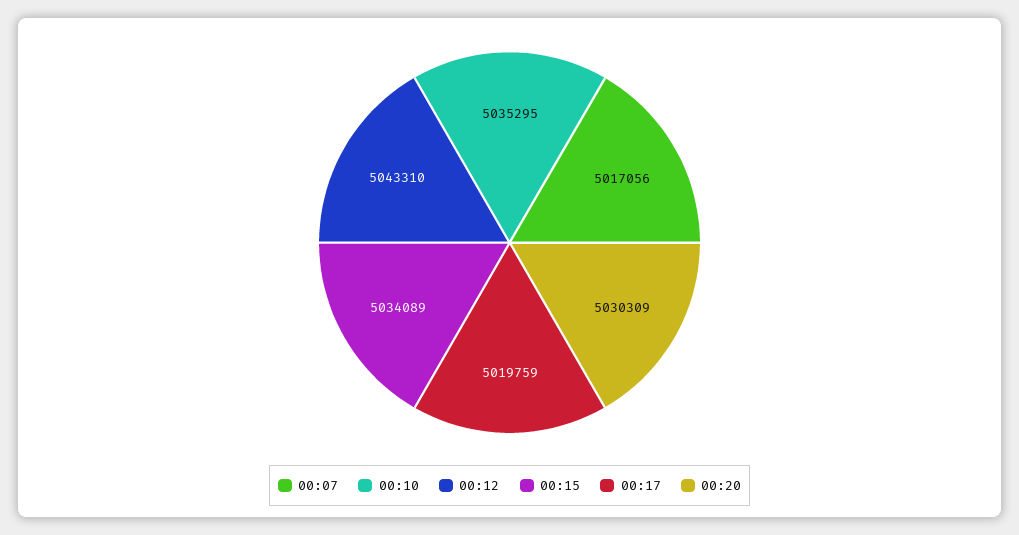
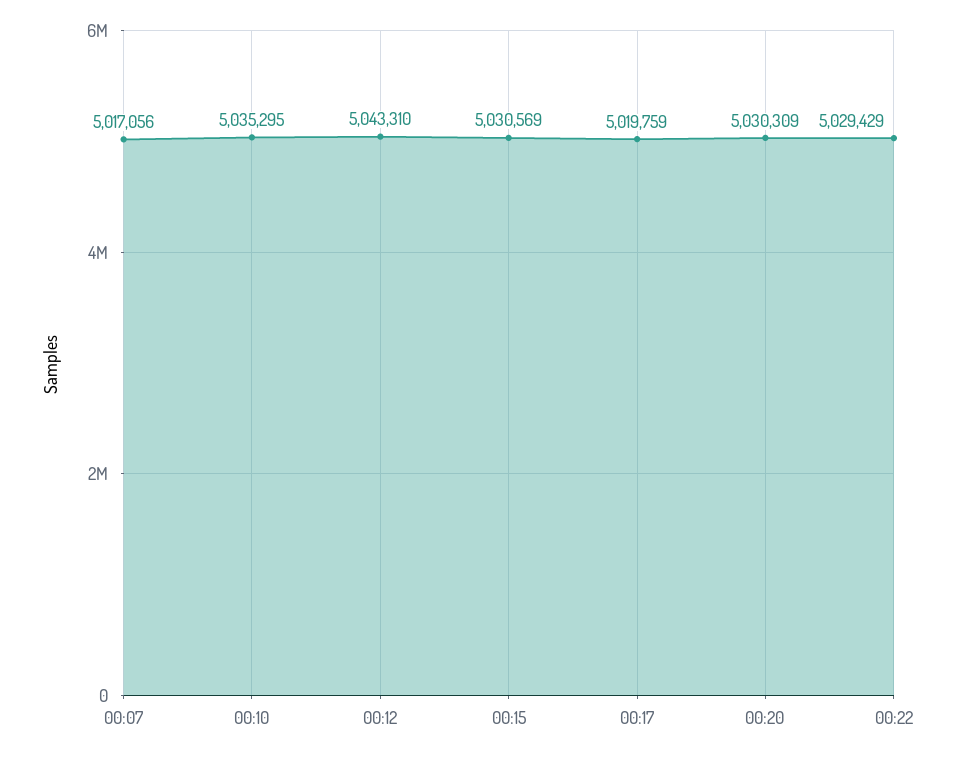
00:15: 5034089 -> 5030569
00:22: none -> 5029429

